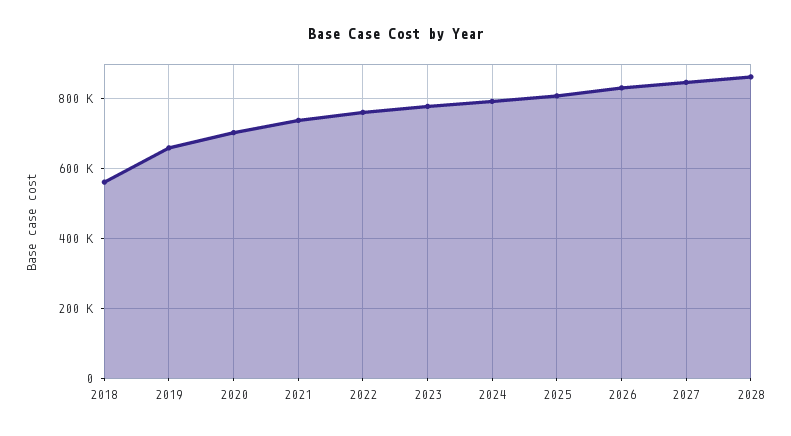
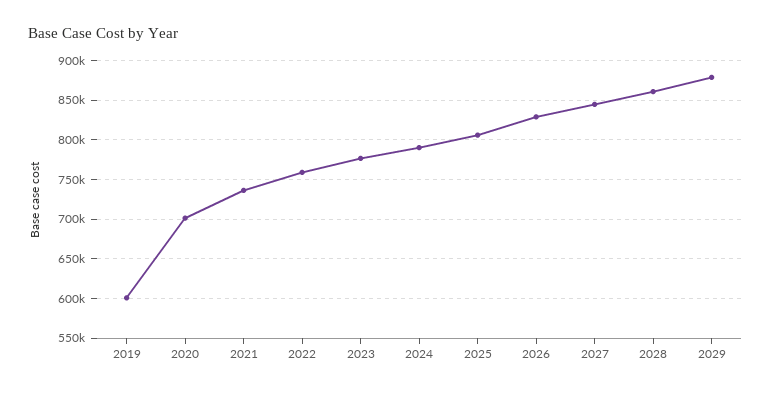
2018: 560000 -> none
2019: 660000 -> 600000
2029: none -> 880000

